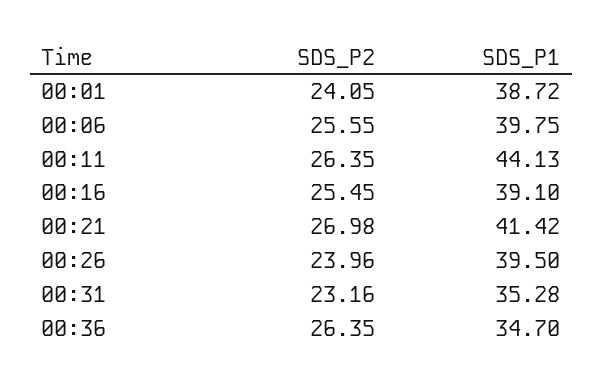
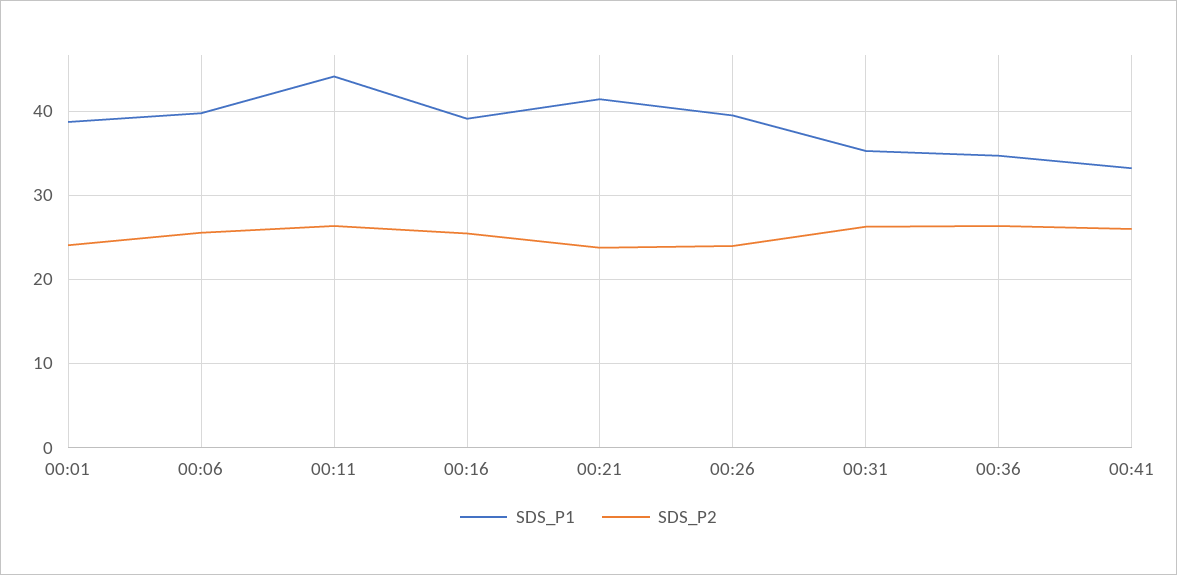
SDS_P2, 00:21: 26.98 -> 24
SDS_P2, 00:31: 23.16 -> 26
SDS_P1, 00:41: none -> 33
SDS_P2, 00:41: none -> 26

